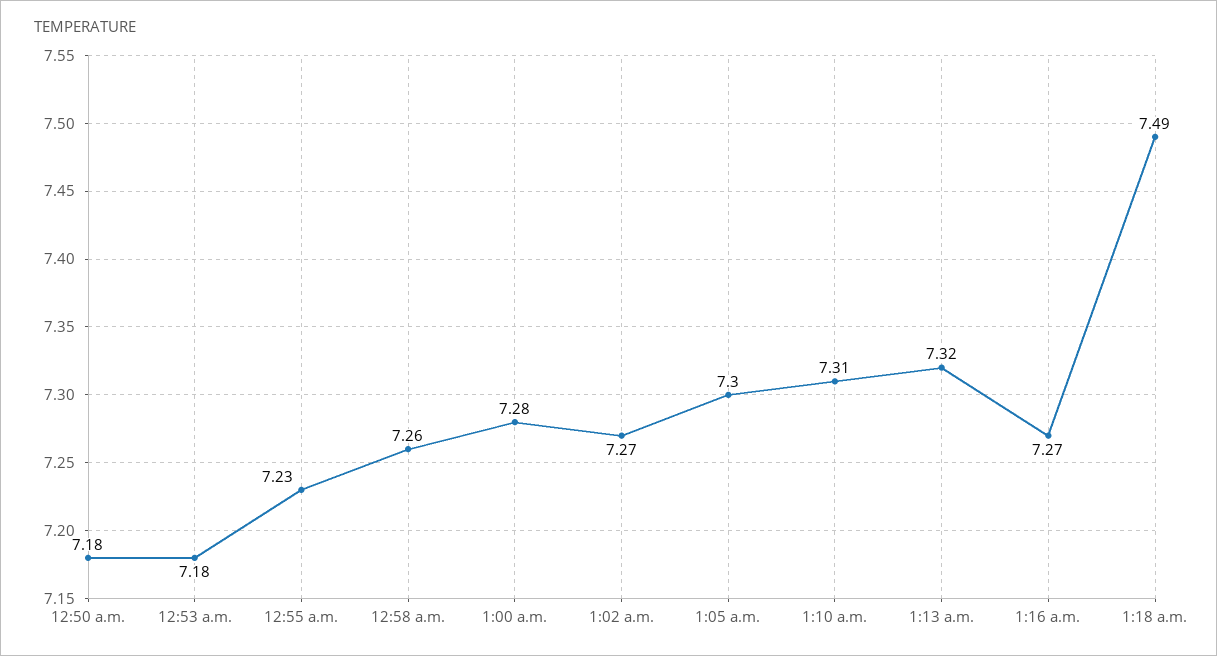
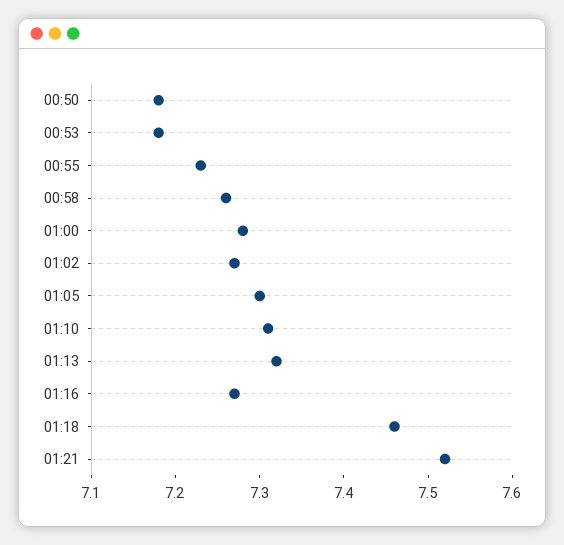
1:18 a.m.: 7.49 -> 7.46
01:21: none -> 7.52

